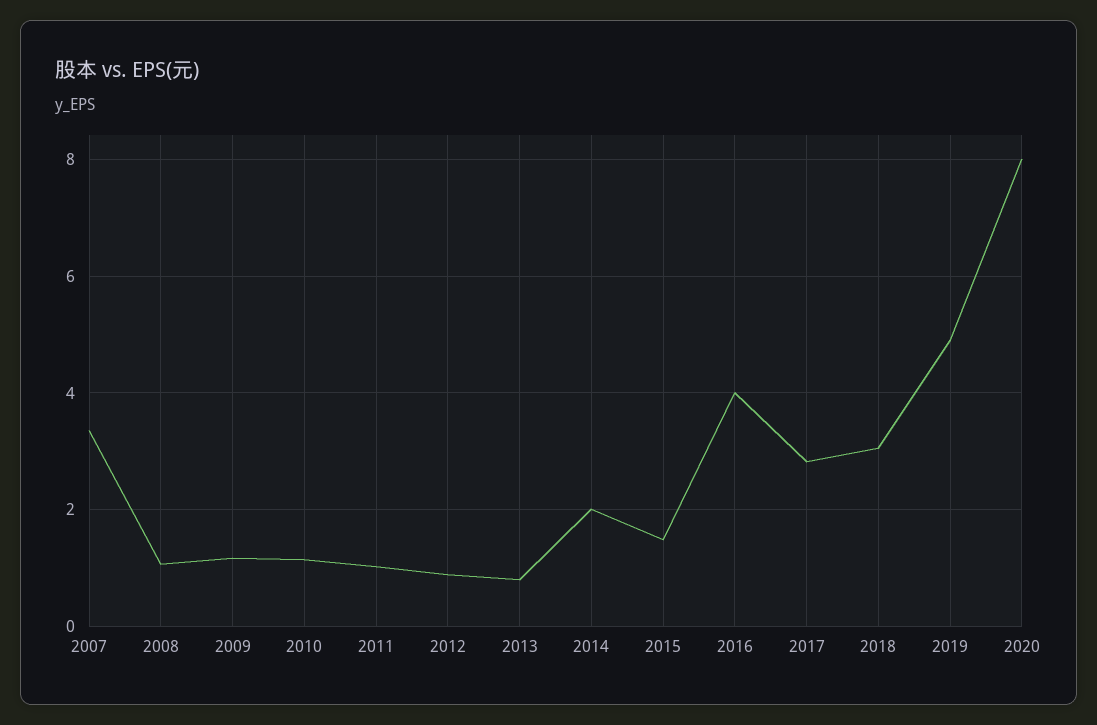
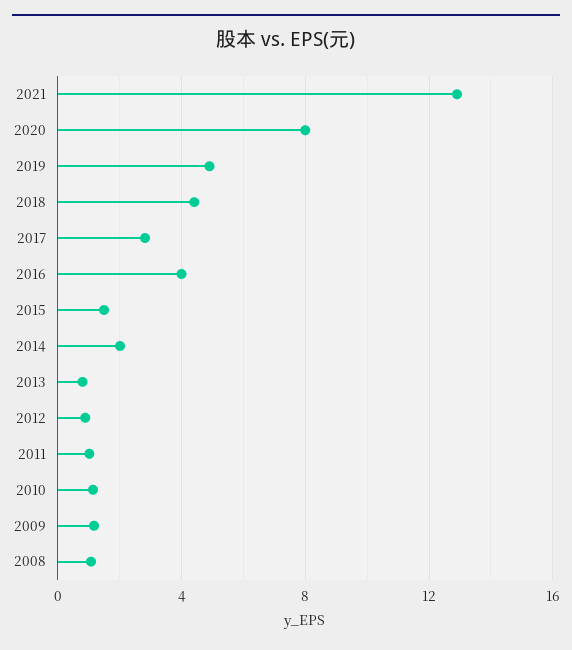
2007: 3.4 -> none
2018: 3 -> 4.5
2021: none -> 13

